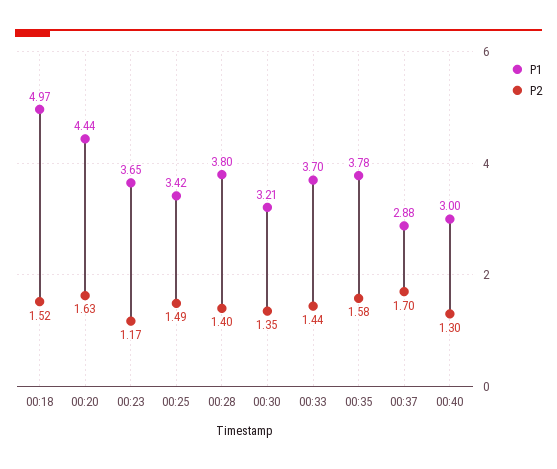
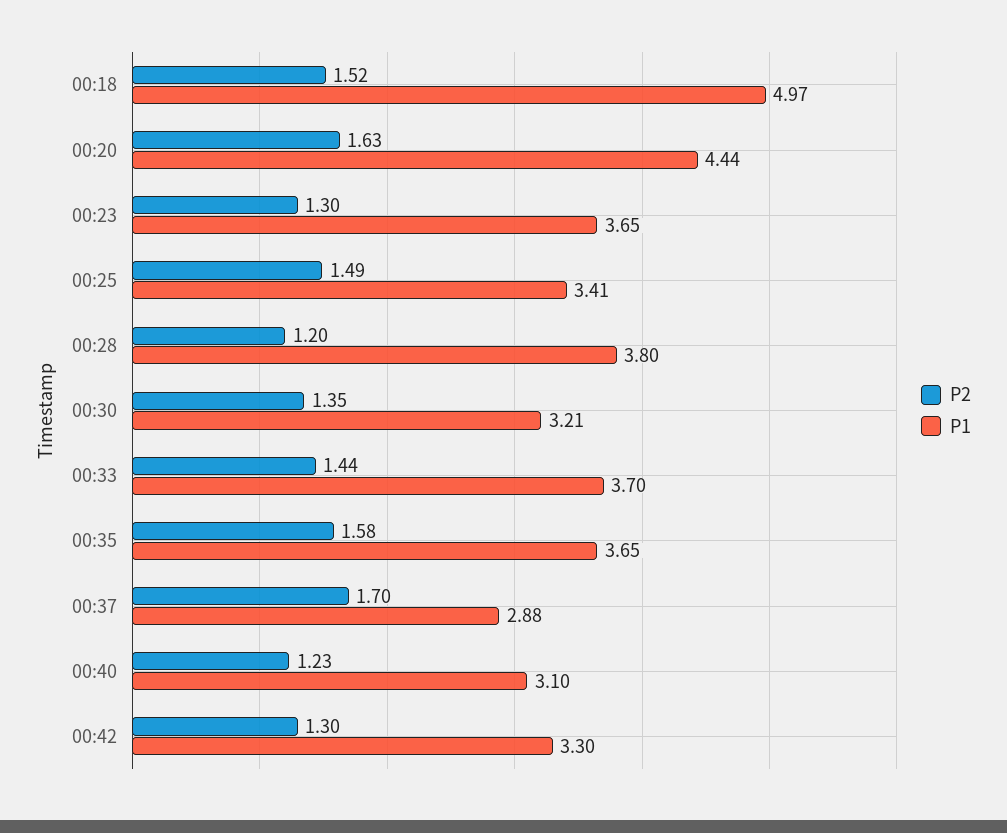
P2, 00:23: 1.17 -> 1.3
P1, 00:25: 3.42 -> 3.41
P2, 00:28: 1.4 -> 1.2
P1, 00:35: 3.78 -> 3.65
P1, 00:40: 3 -> 3.1
P2, 00:40: 1.3 -> 1.23
P2, 00:42: none -> 1.3
P1, 00:42: none -> 3.3

